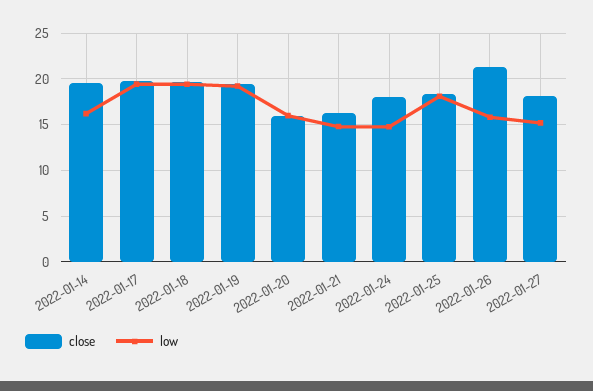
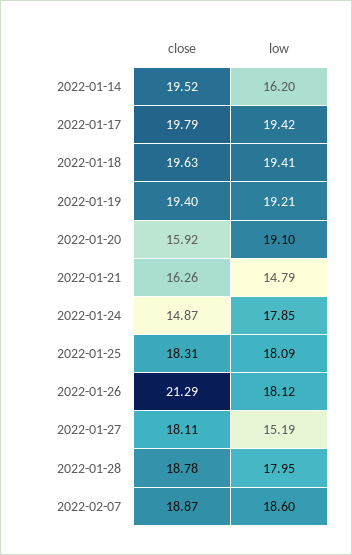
low, 2022-01-20: 16 -> 19.1
close, 2022-01-24: 18 -> 14.87
low, 2022-01-24: 15 -> 17.85
low, 2022-01-26: 16 -> 18.12
close, 2022-01-28: none -> 18.78
low, 2022-01-28: none -> 17.95
close, 2022-02-07: none -> 18.87
low, 2022-02-07: none -> 18.6

